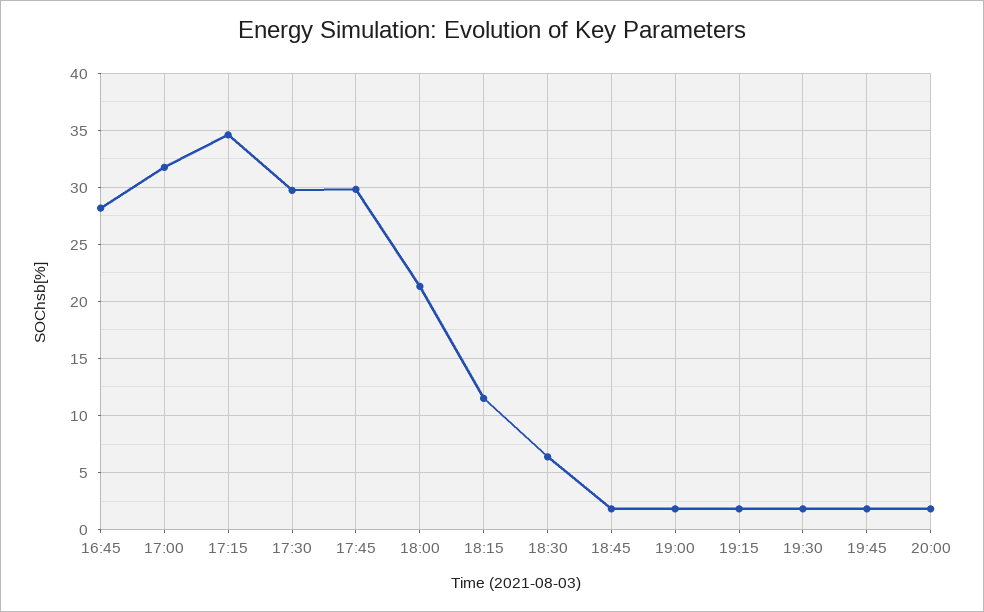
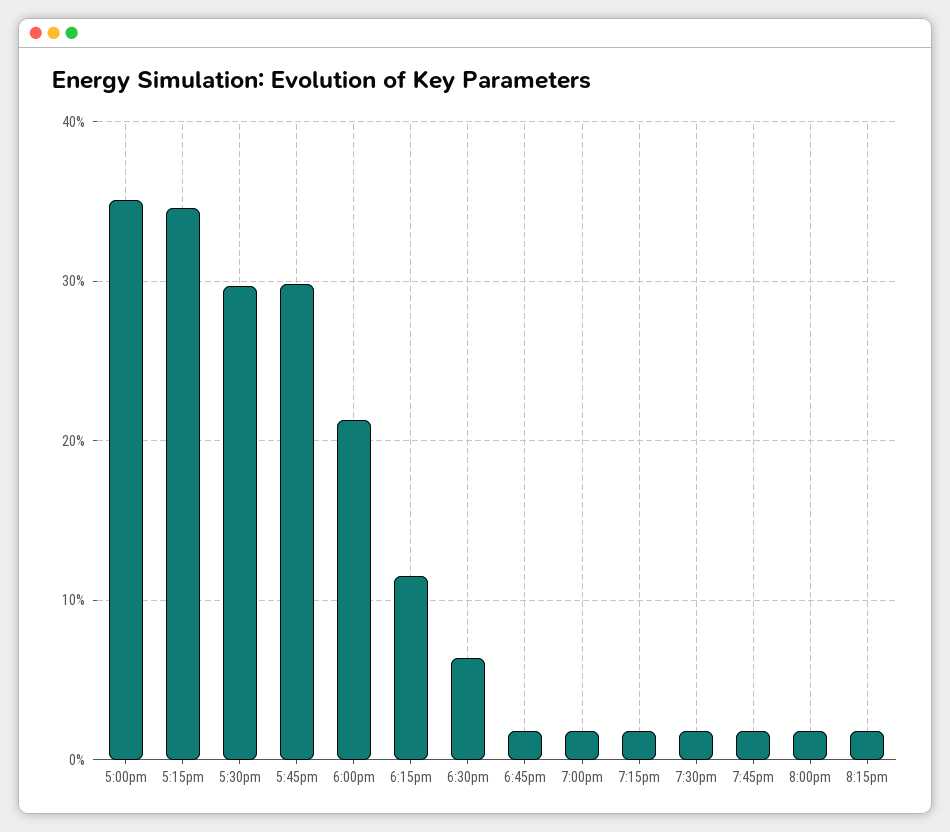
16:45: 28 -> none
17:00: 32 -> 35
8:15pm: none -> 2

